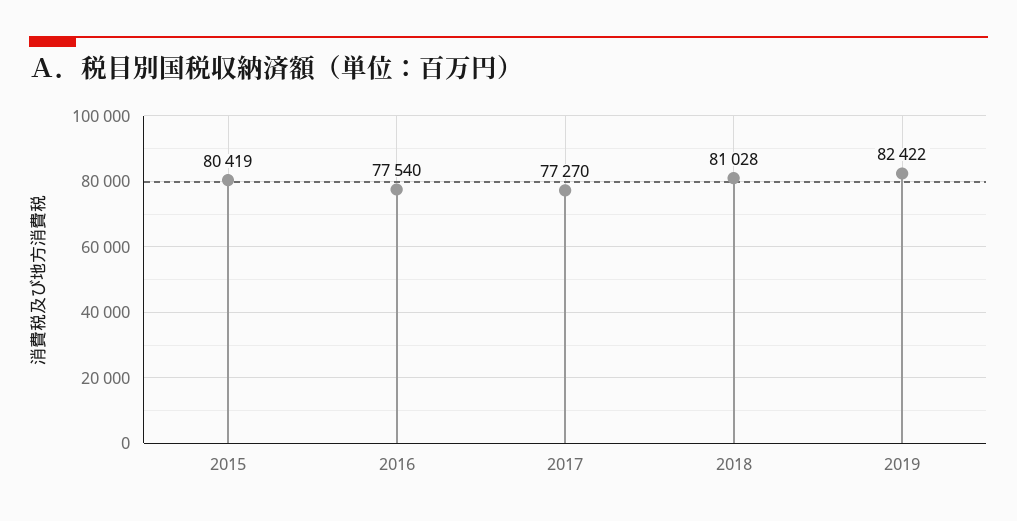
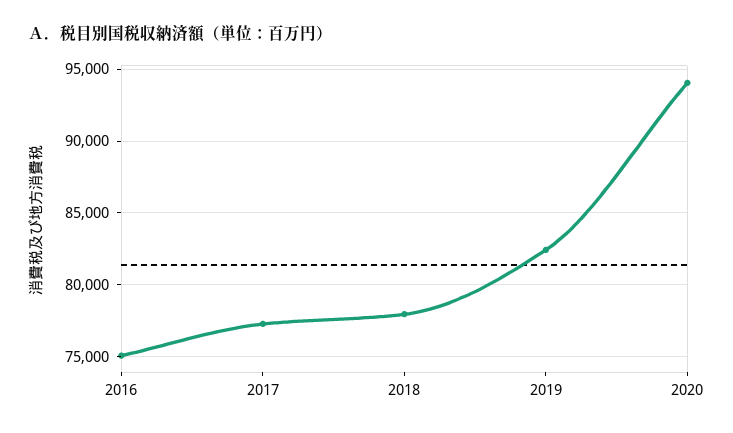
2015: 80419 -> none
2016: 77540 -> 75000
2018: 81028 -> 78000
2020: none -> 94000

